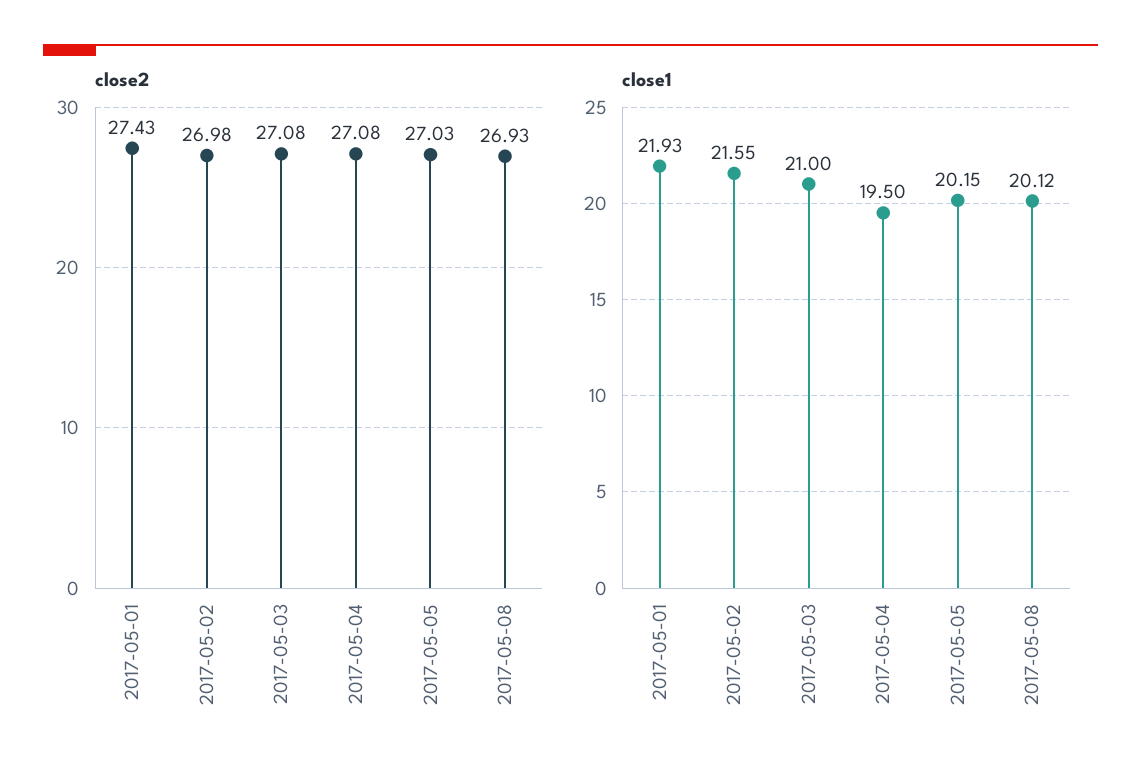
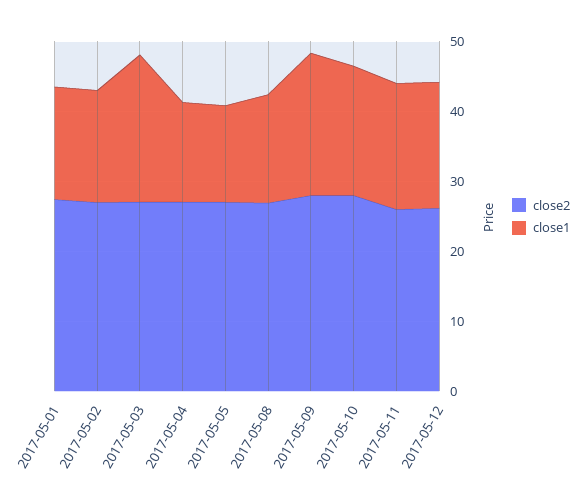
close1, 2017-05-01: 21.93 -> 16
close1, 2017-05-02: 21.55 -> 16
close1, 2017-05-04: 19.5 -> 14
close1, 2017-05-05: 20.15 -> 14
close1, 2017-05-08: 20.12 -> 16
close2, 2017-05-09: none -> 28
close1, 2017-05-09: none -> 20
close2, 2017-05-10: none -> 28
close1, 2017-05-10: none -> 18
close2, 2017-05-11: none -> 26
close1, 2017-05-11: none -> 18
close2, 2017-05-12: none -> 26
close1, 2017-05-12: none -> 18

